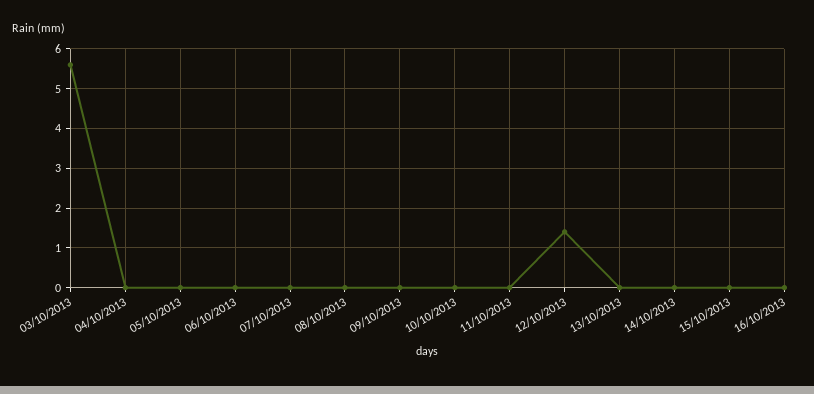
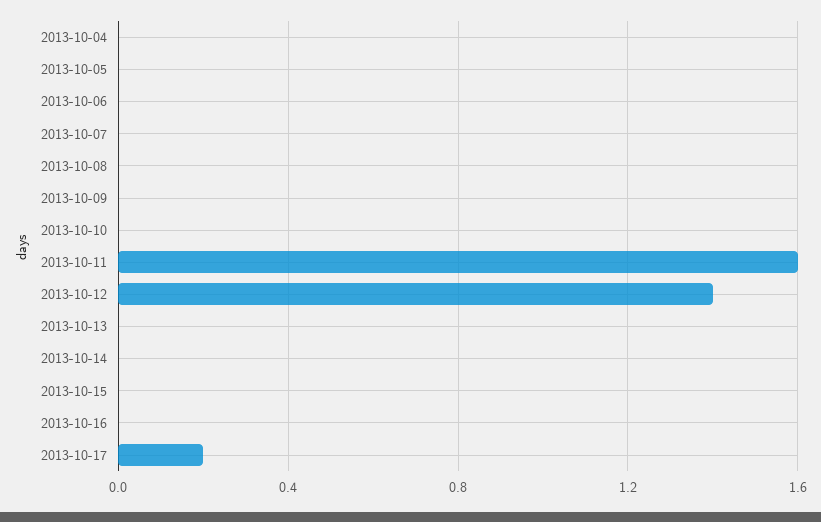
03/10/2013: 5.5 -> none
11/10/2013: 0 -> 1.6
2013-10-17: none -> 0.2

